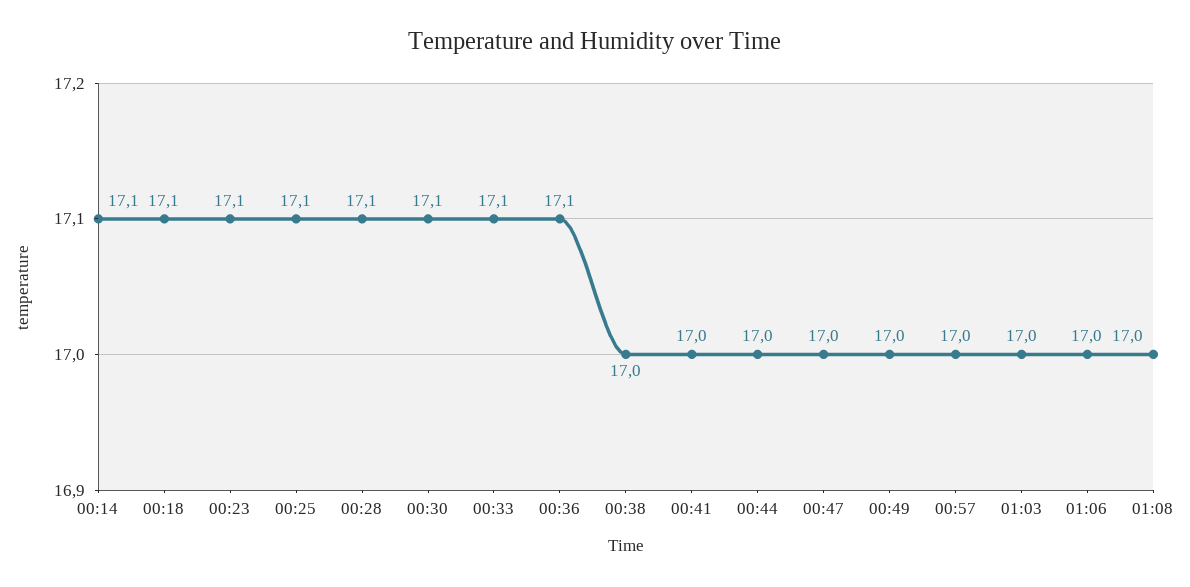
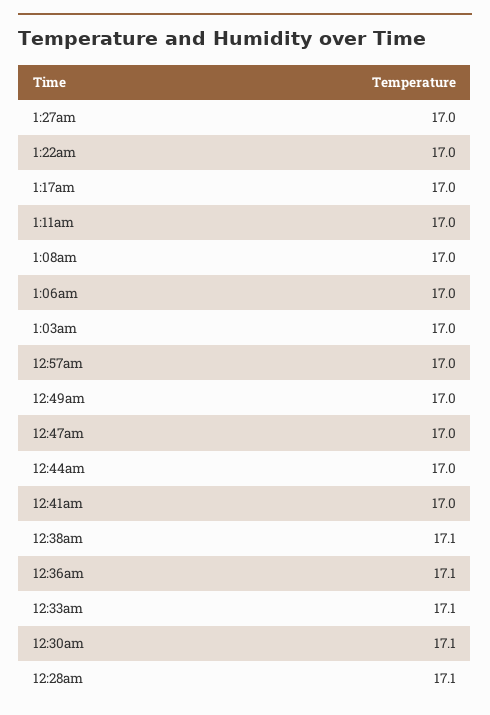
00:14: 17.1 -> none
00:18: 17.1 -> none
00:23: 17.1 -> none
00:25: 17.1 -> none
00:38: 17 -> 17.1
1:27am: none -> 17
1:22am: none -> 17
1:17am: none -> 17
1:11am: none -> 17

